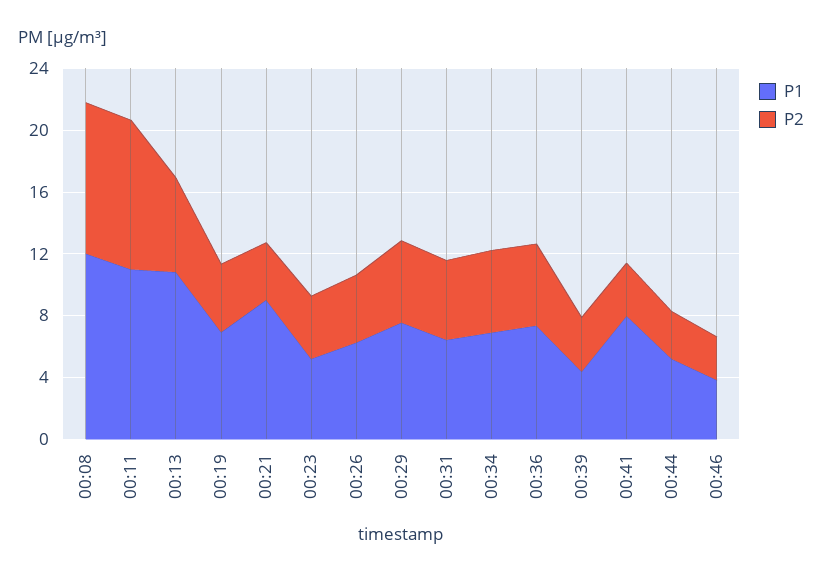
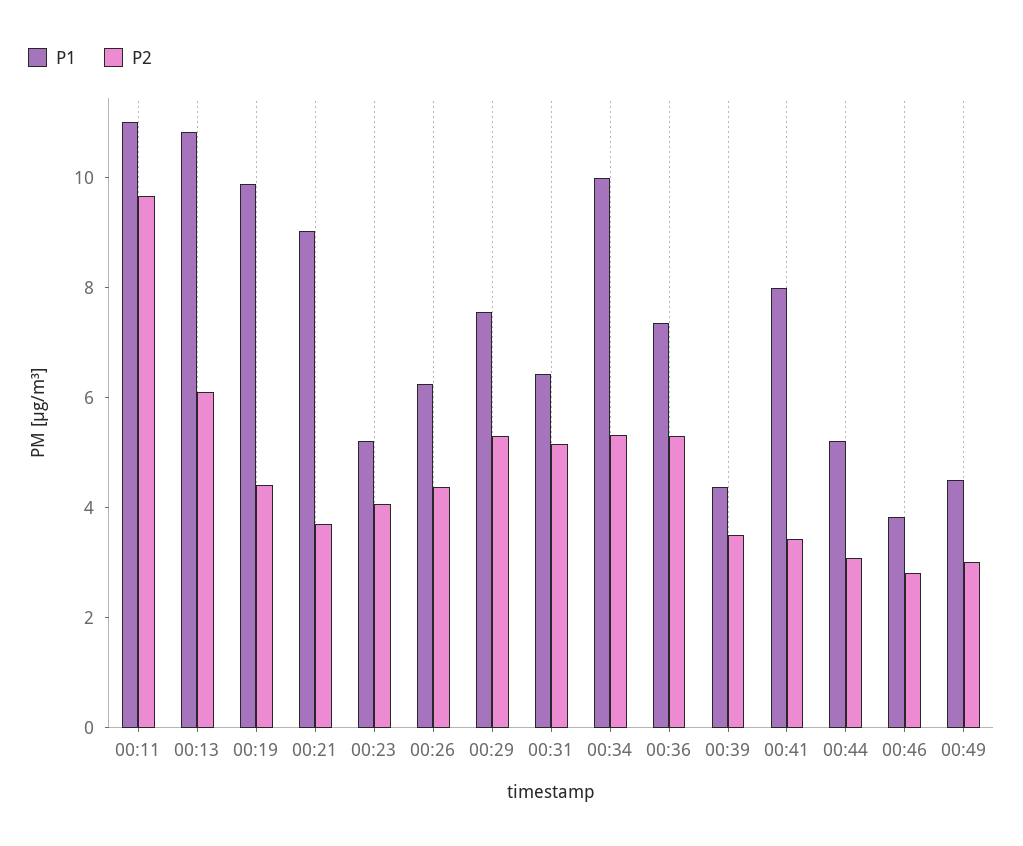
P1, 00:08: 12 -> none
P2, 00:08: 10 -> none
P1, 00:19: 7 -> 10
P1, 00:34: 7 -> 10
P1, 00:49: none -> 4.5
P2, 00:49: none -> 3

